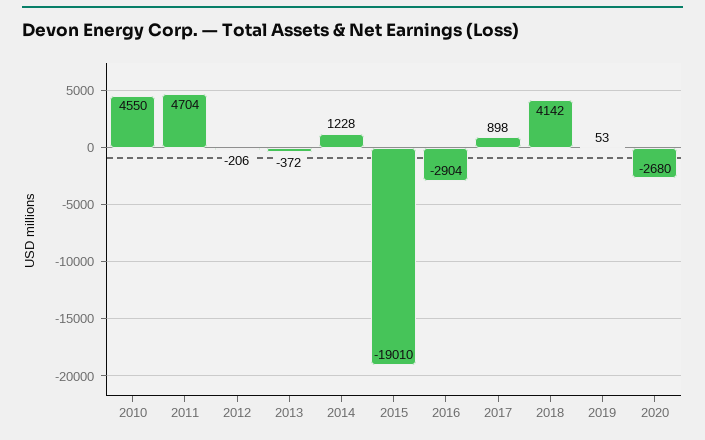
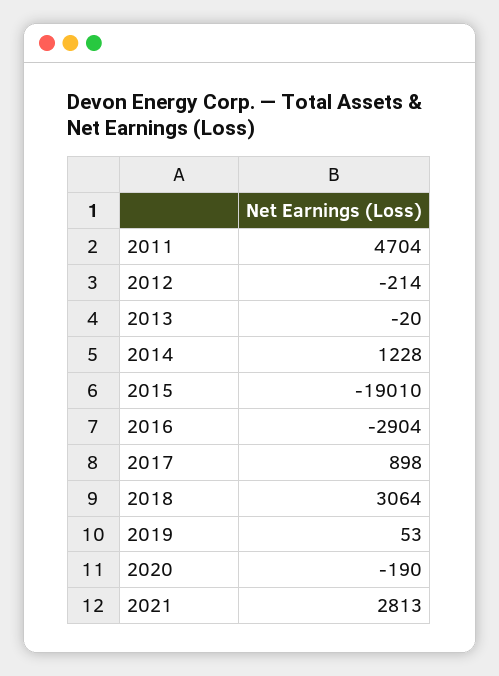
2010: 4550 -> none
2012: -206 -> -214
2013: -372 -> -20
2018: 4142 -> 3064
2020: -2680 -> -190
2021: none -> 2813

